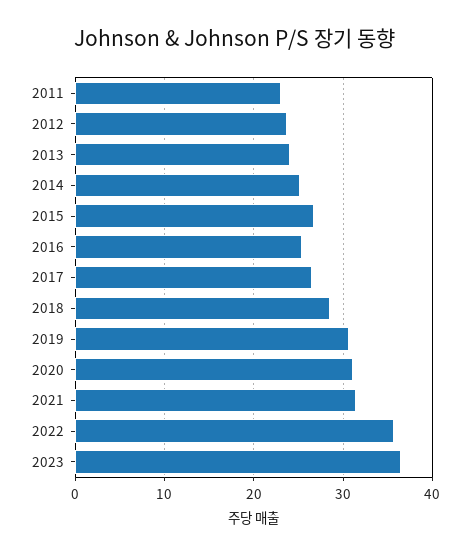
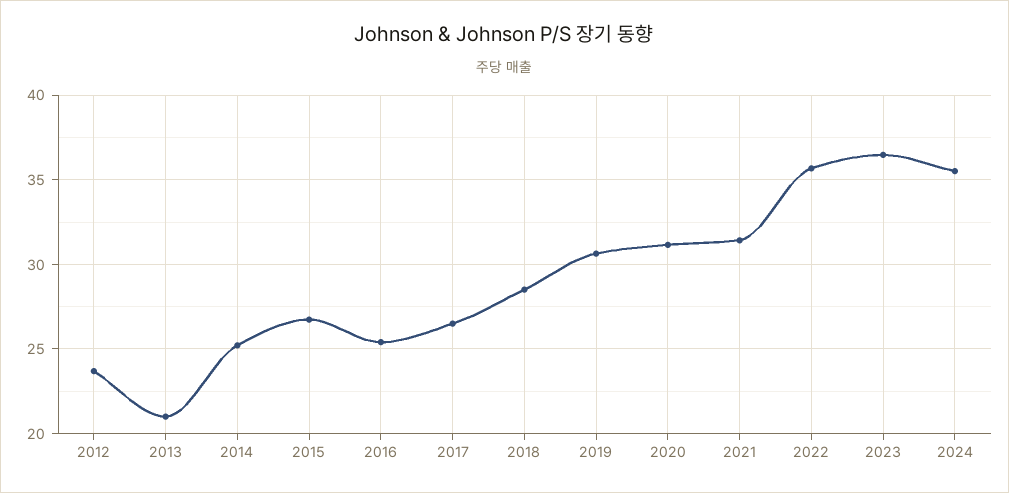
2011: 23 -> none
2013: 24 -> 21
2024: none -> 35.5

